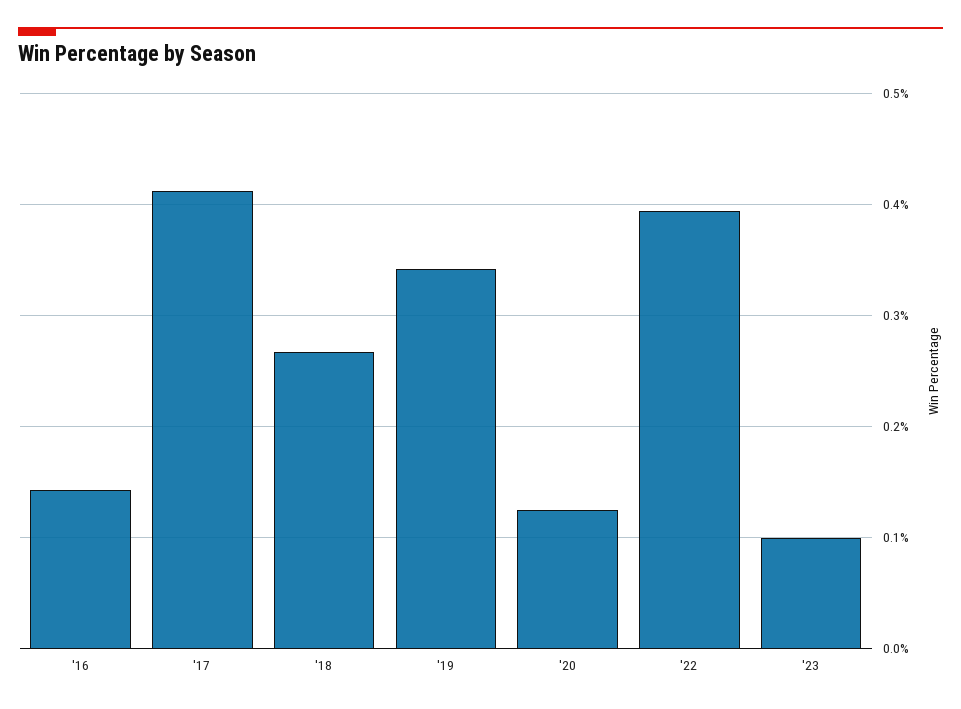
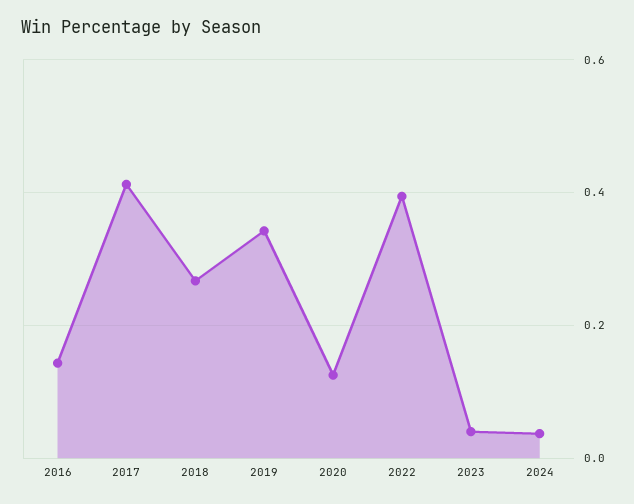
'23: 0.1 -> 0.04
2024: none -> 0.04

